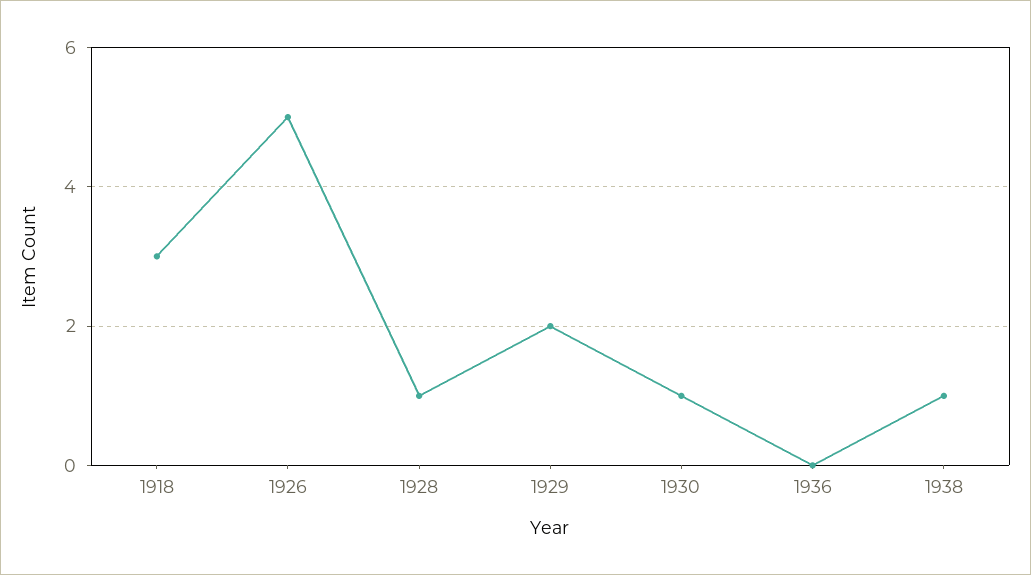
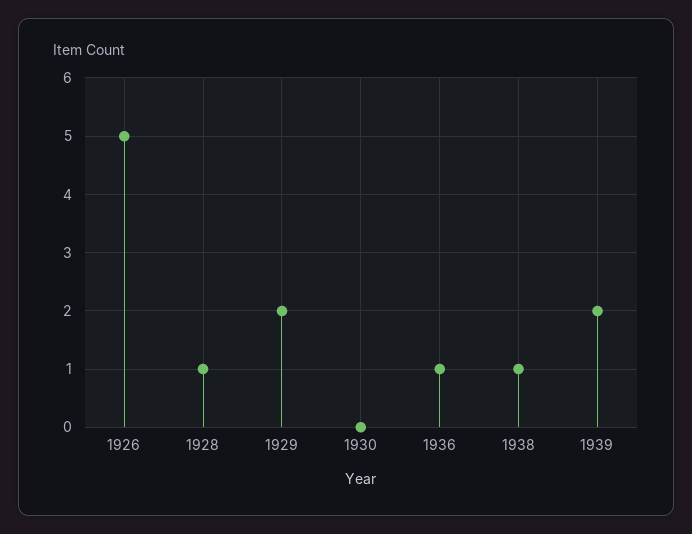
1918: 3 -> none
1930: 1 -> 0
1936: 0 -> 1
1939: none -> 2

